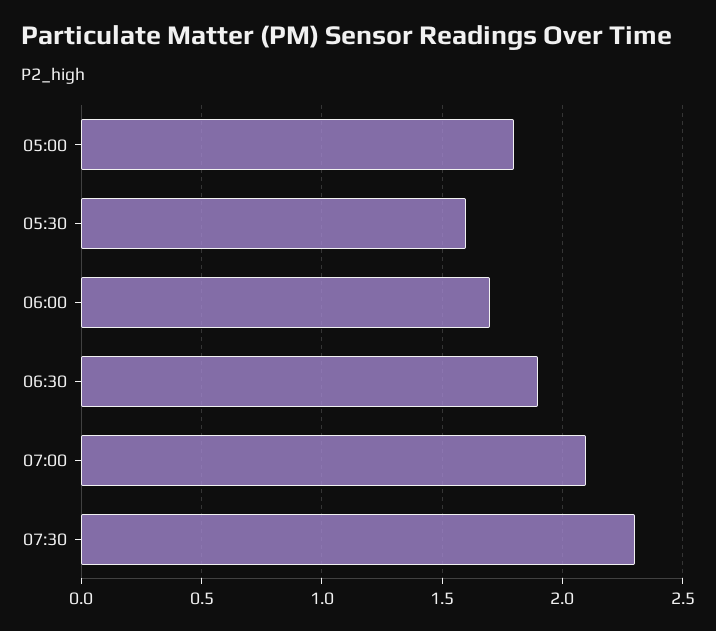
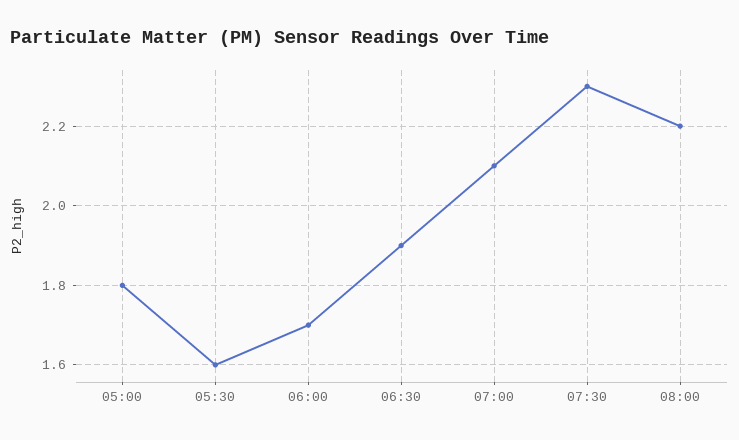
08:00: none -> 2.2

